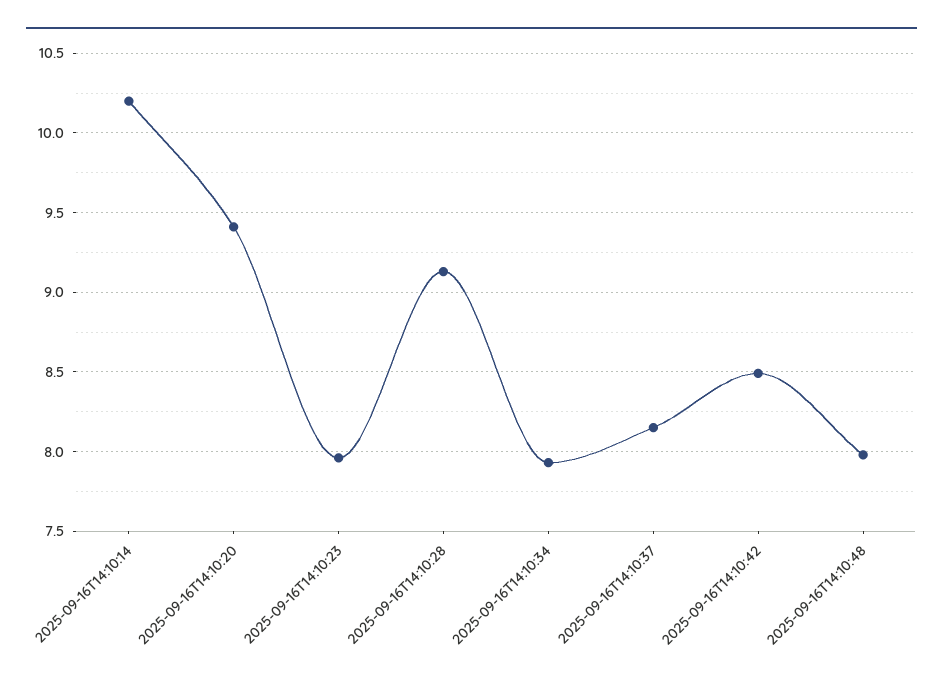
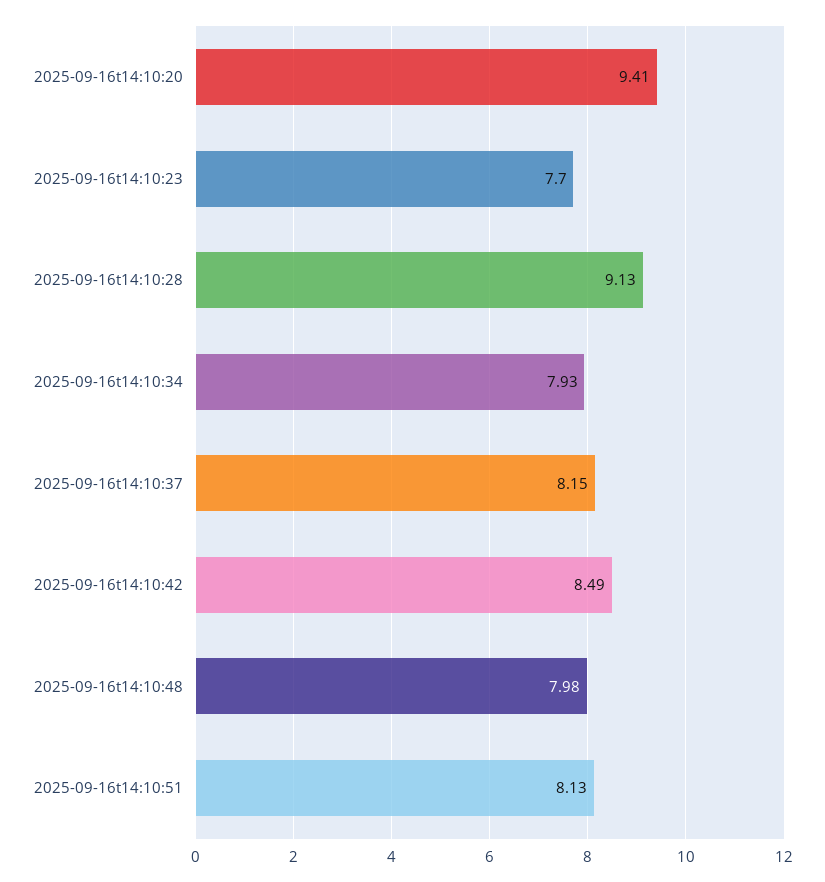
2025-09-16T14:10:14: 10.2 -> none
2025-09-16T14:10:23: 7.95 -> 7.7
2025-09-16t14:10:51: none -> 8.13

